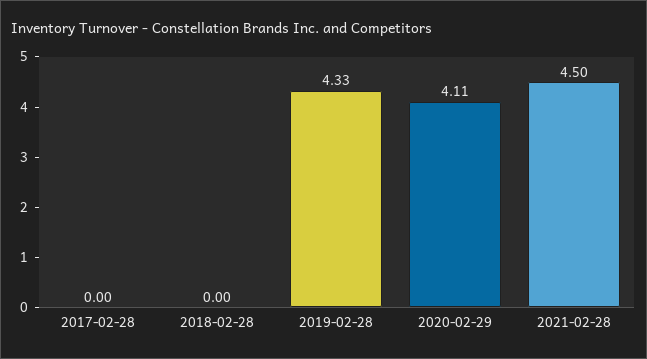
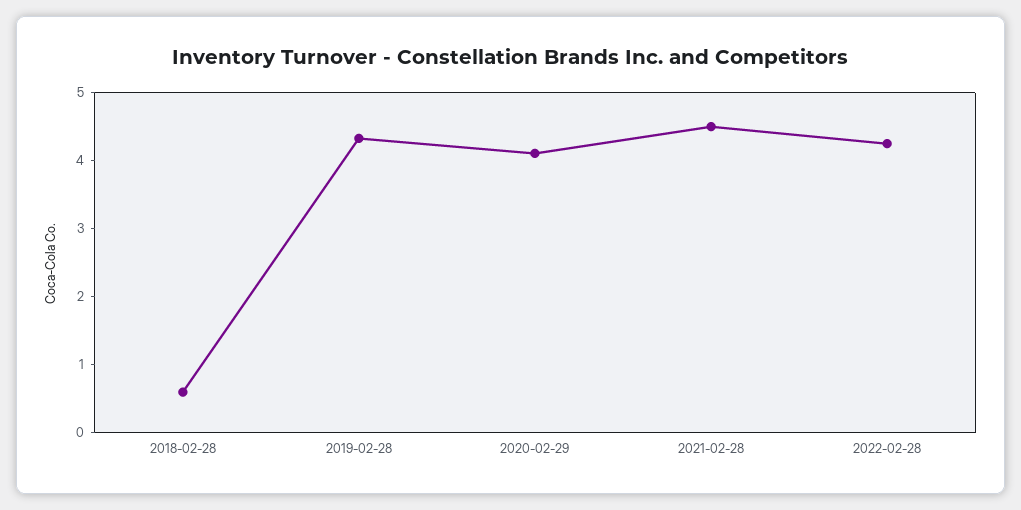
2017-02-28: 0 -> none
2018-02-28: 0 -> 0.6
2022-02-28: none -> 4.2

